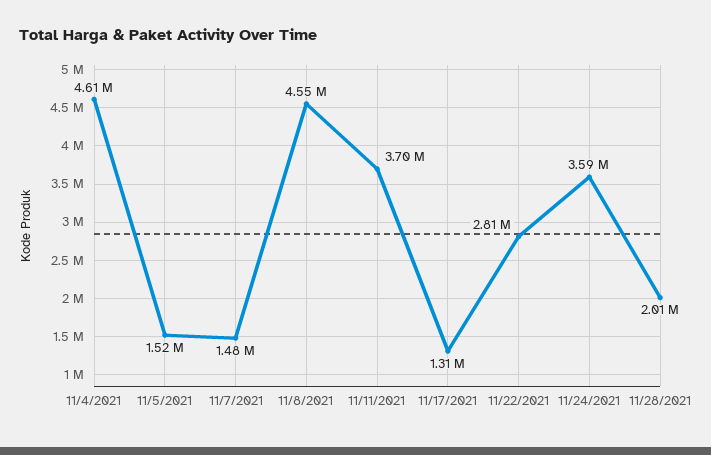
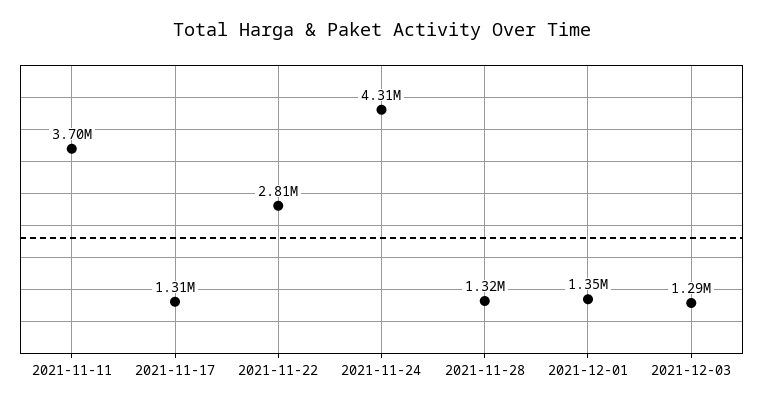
11/4/2021: 4610000 -> none
11/5/2021: 1520000 -> none
11/7/2021: 1480000 -> none
11/8/2021: 4550000 -> none
11/24/2021: 3590000 -> 4310000
11/28/2021: 2010000 -> 1320000
2021-12-01: none -> 1350000
2021-12-03: none -> 1290000

